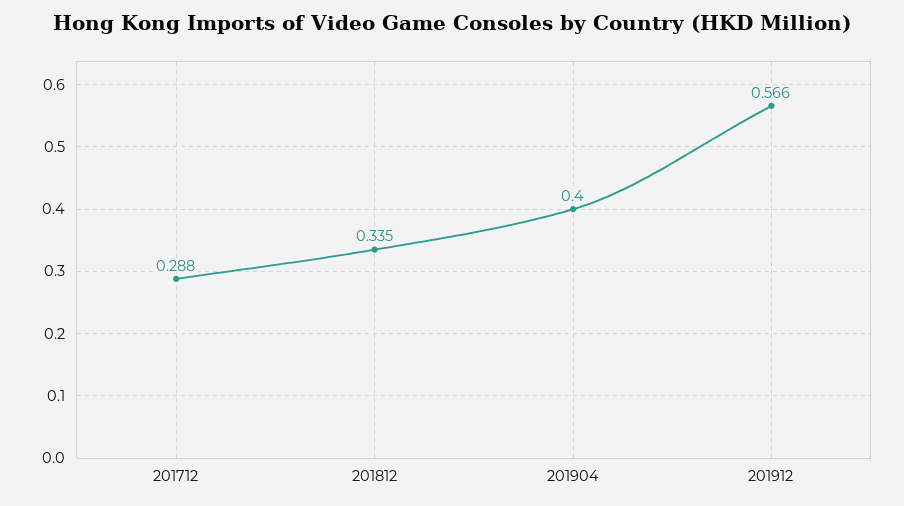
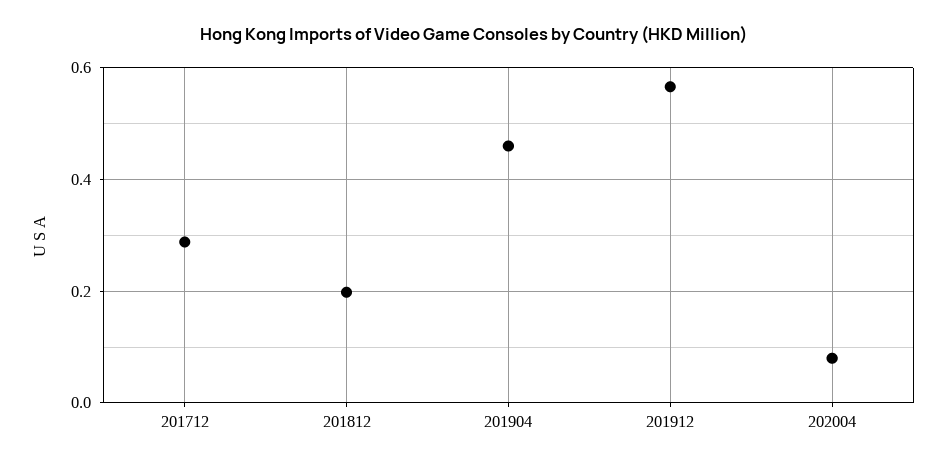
201812: 0.335 -> 0.2
201904: 0.4 -> 0.46
202004: none -> 0.08

